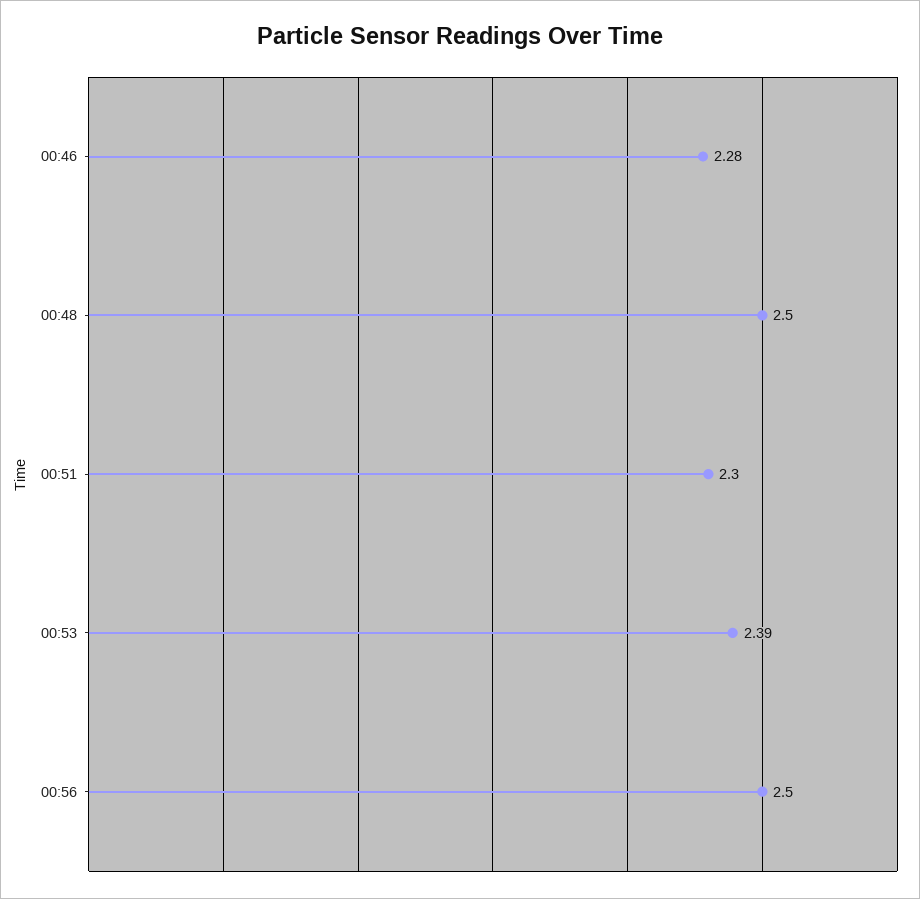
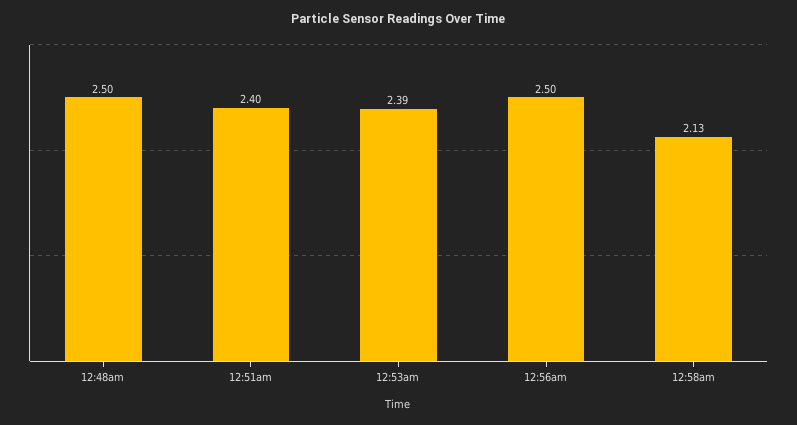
00:46: 2.28 -> none
00:51: 2.3 -> 2.4
12:58am: none -> 2.13

